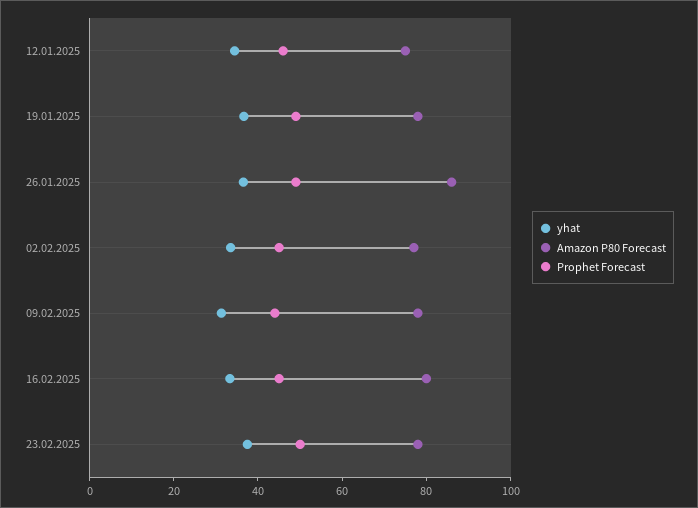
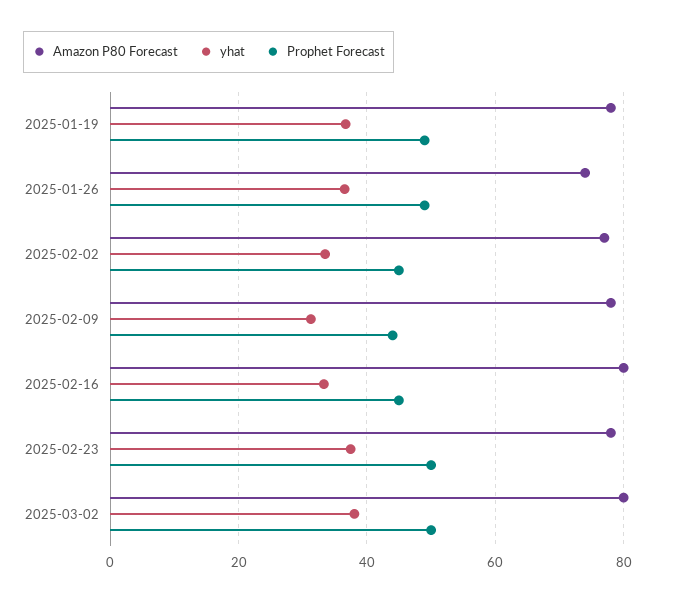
yhat, 12.01.2025: 35 -> none
Amazon P80 Forecast, 12.01.2025: 75 -> none
Prophet Forecast, 12.01.2025: 45 -> none
Amazon P80 Forecast, 26.01.2025: 85 -> 74
Amazon P80 Forecast, 2025-03-02: none -> 80
yhat, 2025-03-02: none -> 38
Prophet Forecast, 2025-03-02: none -> 50

